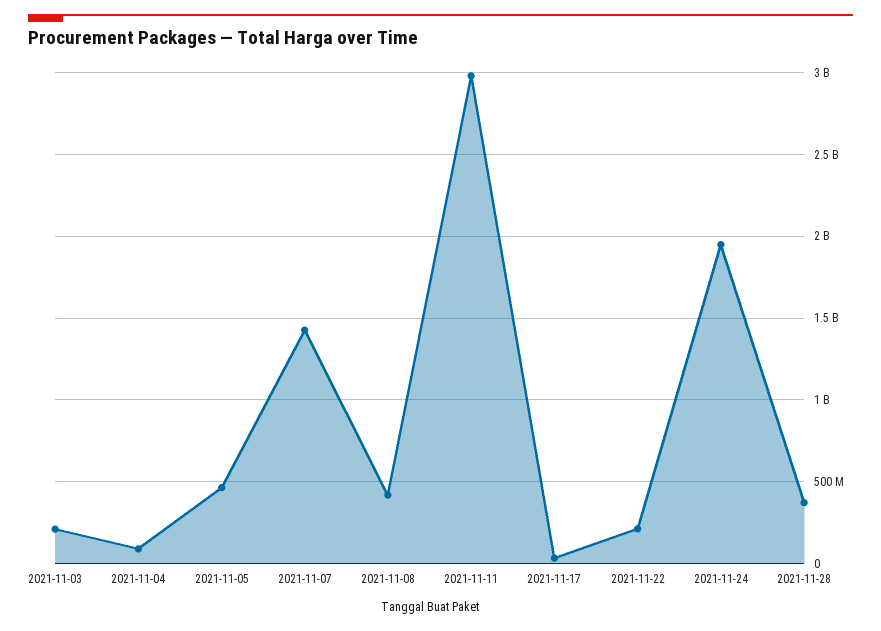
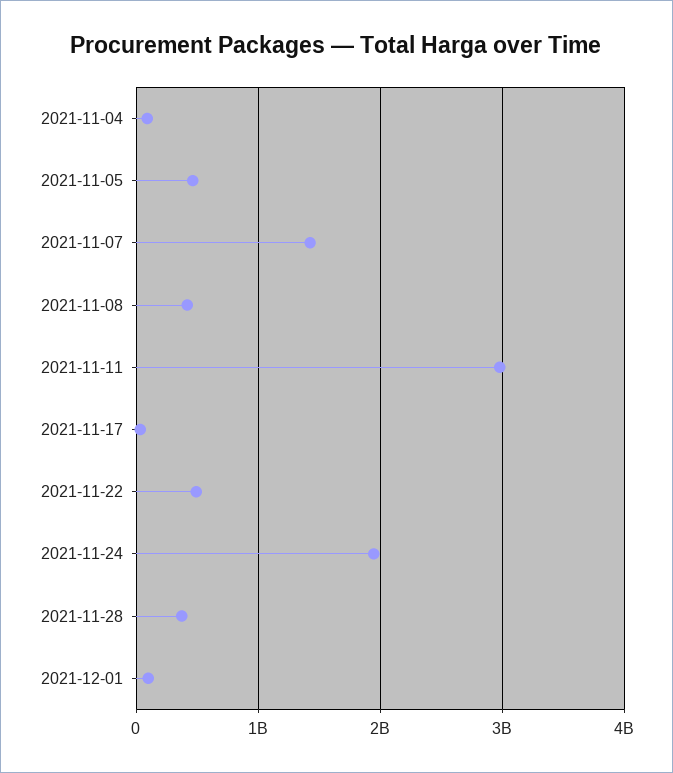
2021-11-03: 200000000 -> none
2021-11-22: 200000000 -> 500000000
2021-12-01: none -> 100000000

